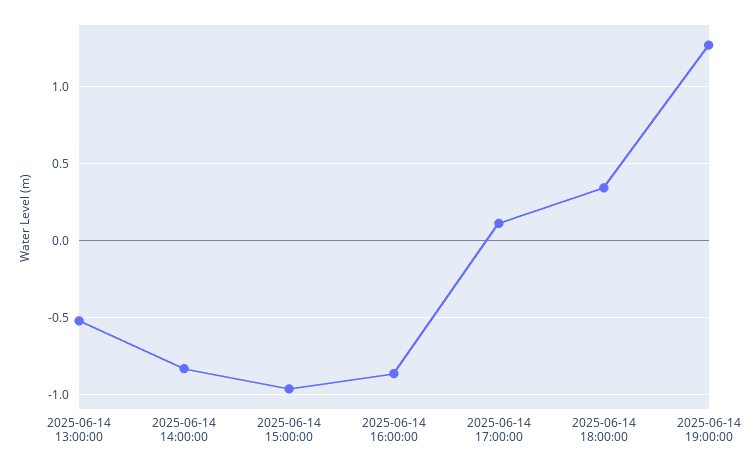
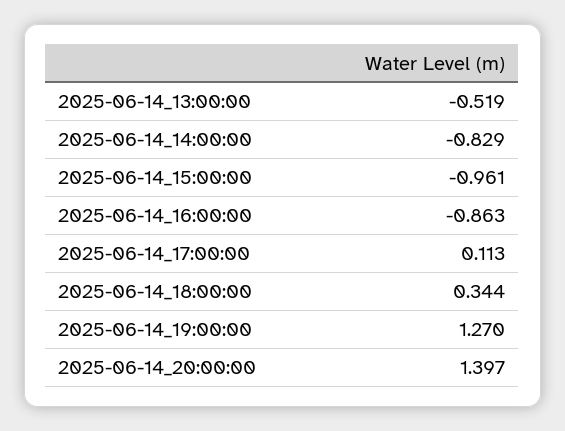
2025-06-14_20:00:00: none -> 1.397

